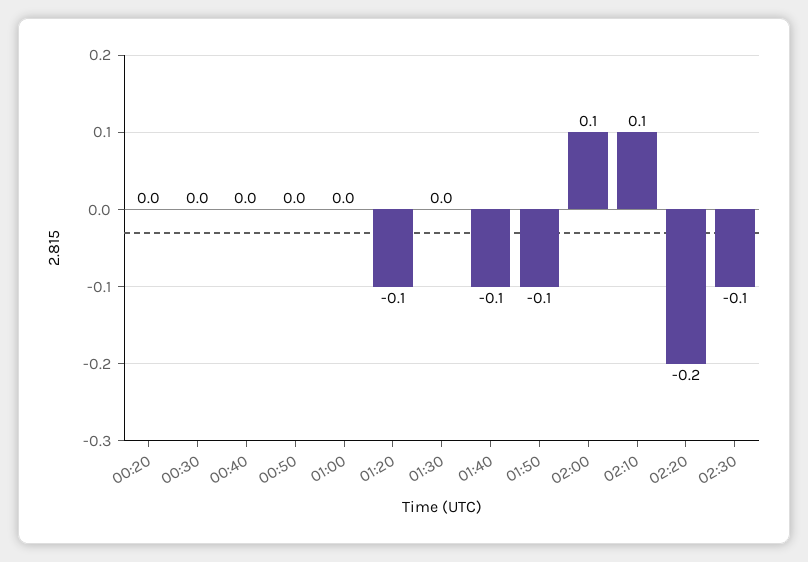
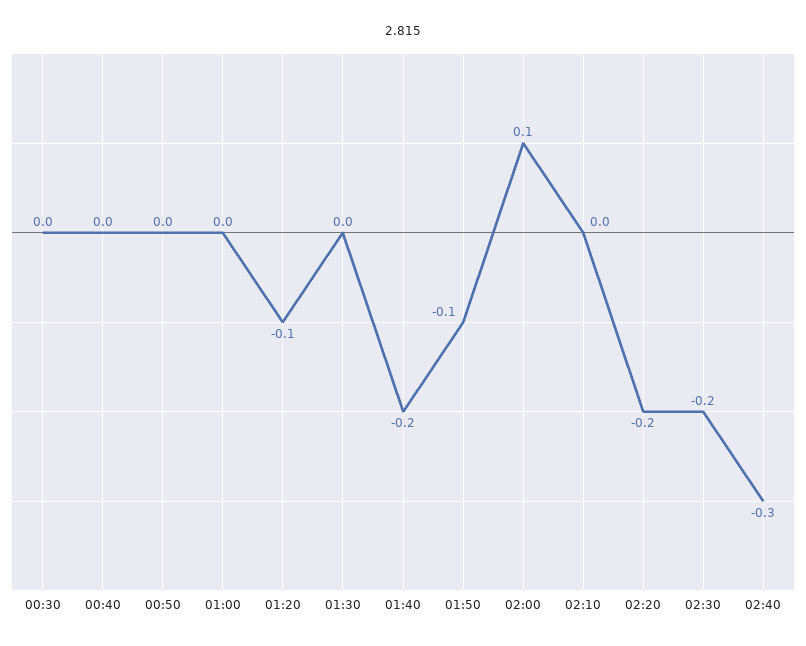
00:20: 0 -> none
01:40: -0.1 -> -0.2
02:10: 0.1 -> 0
02:30: -0.1 -> -0.2
02:40: none -> -0.3

